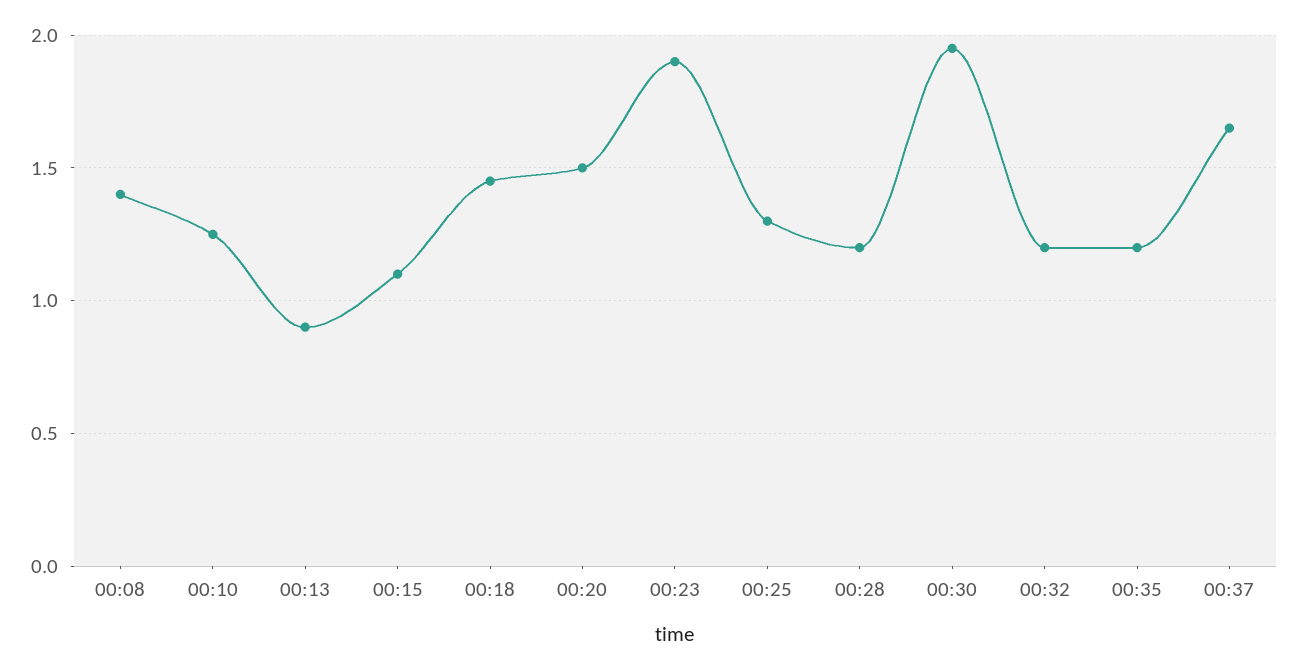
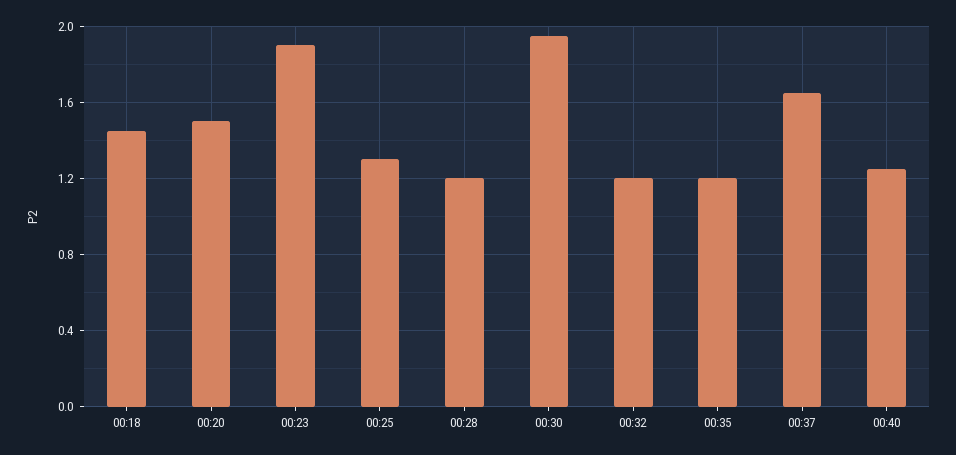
00:08: 1.4 -> none
00:10: 1.25 -> none
00:13: 0.9 -> none
00:15: 1.1 -> none
00:40: none -> 1.25

